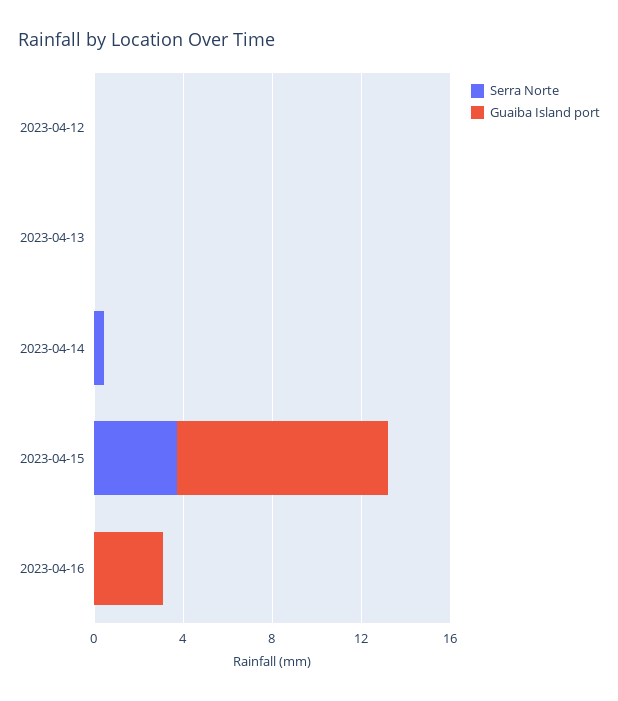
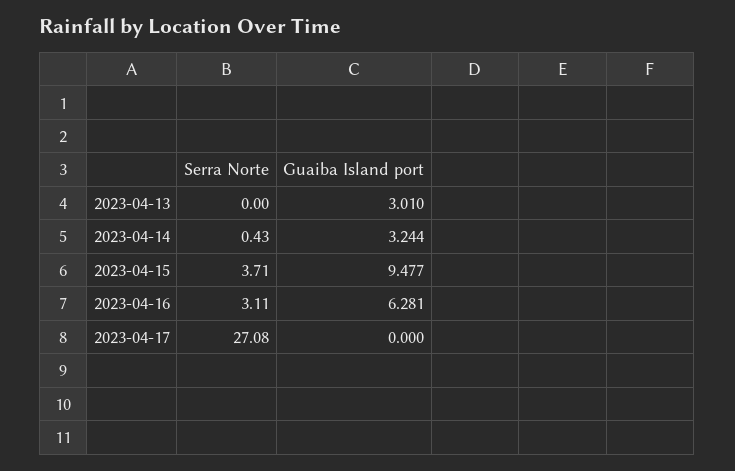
Serra Norte, 2023-04-12: 0 -> none
Guaiba Island port, 2023-04-12: 0 -> none
Guaiba Island port, 2023-04-13: 0 -> 3.01
Guaiba Island port, 2023-04-14: 0 -> 3.244
Serra Norte, 2023-04-16: 0 -> 3.11
Guaiba Island port, 2023-04-16: 3 -> 6.281
Serra Norte, 2023-04-17: none -> 27.08
Guaiba Island port, 2023-04-17: none -> 0

